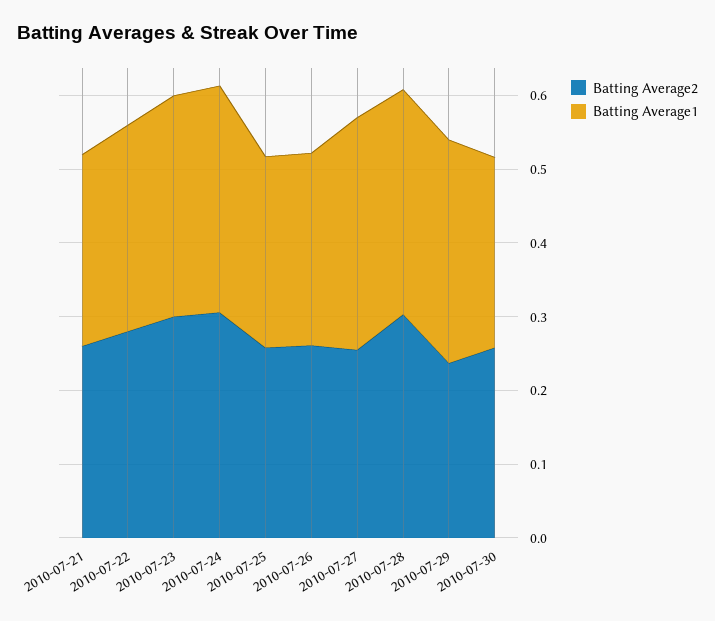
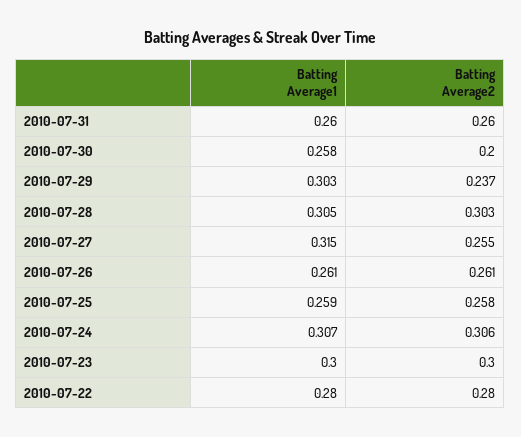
Batting Average2, 2010-07-21: 0.26 -> none
Batting Average1, 2010-07-21: 0.26 -> none
Batting Average2, 2010-07-30: 0.26 -> 0.2
Batting Average1, 2010-07-31: none -> 0.26
Batting Average2, 2010-07-31: none -> 0.26

